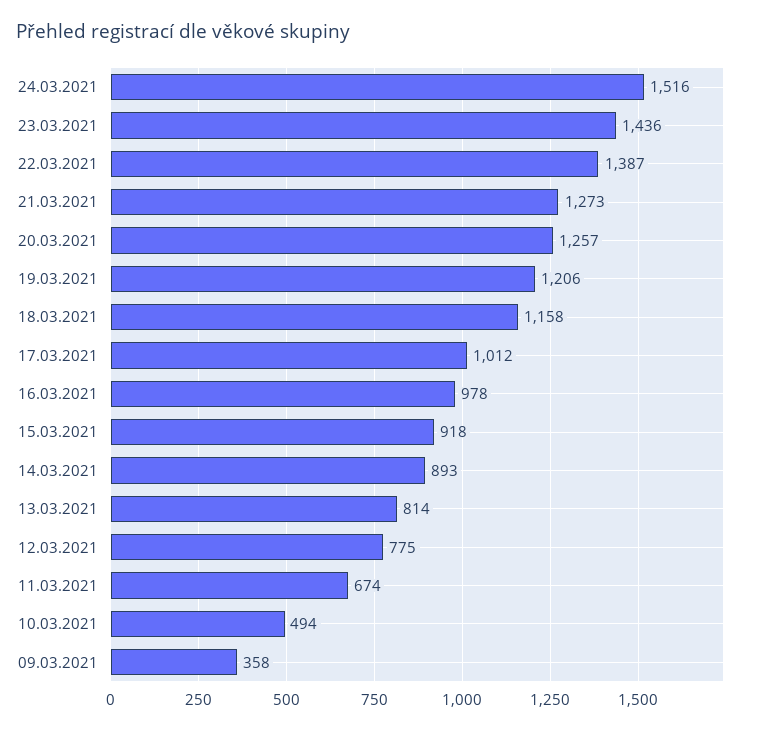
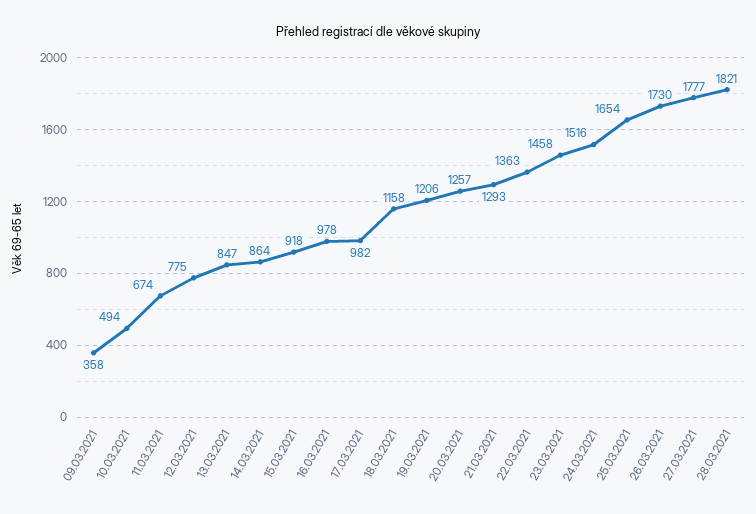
23.03.2021: 1436 -> 1458
22.03.2021: 1387 -> 1363
21.03.2021: 1273 -> 1293
17.03.2021: 1012 -> 982
14.03.2021: 893 -> 864
13.03.2021: 814 -> 847
25.03.2021: none -> 1654
26.03.2021: none -> 1730
27.03.2021: none -> 1777
28.03.2021: none -> 1821

